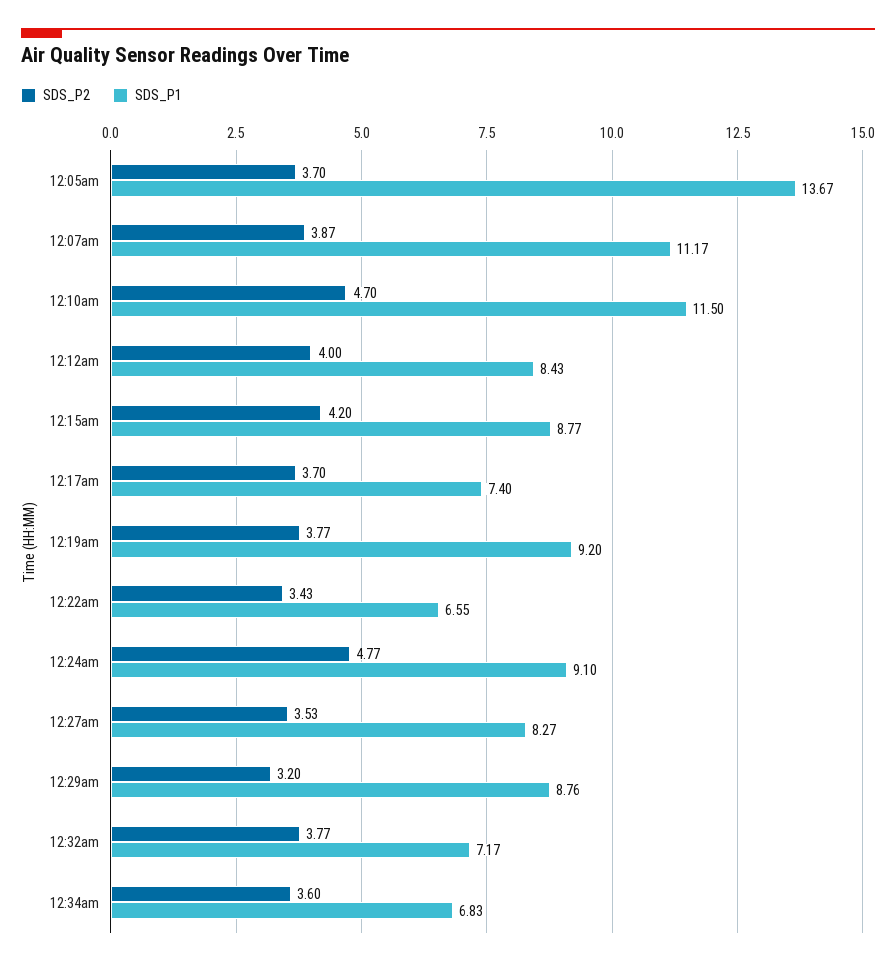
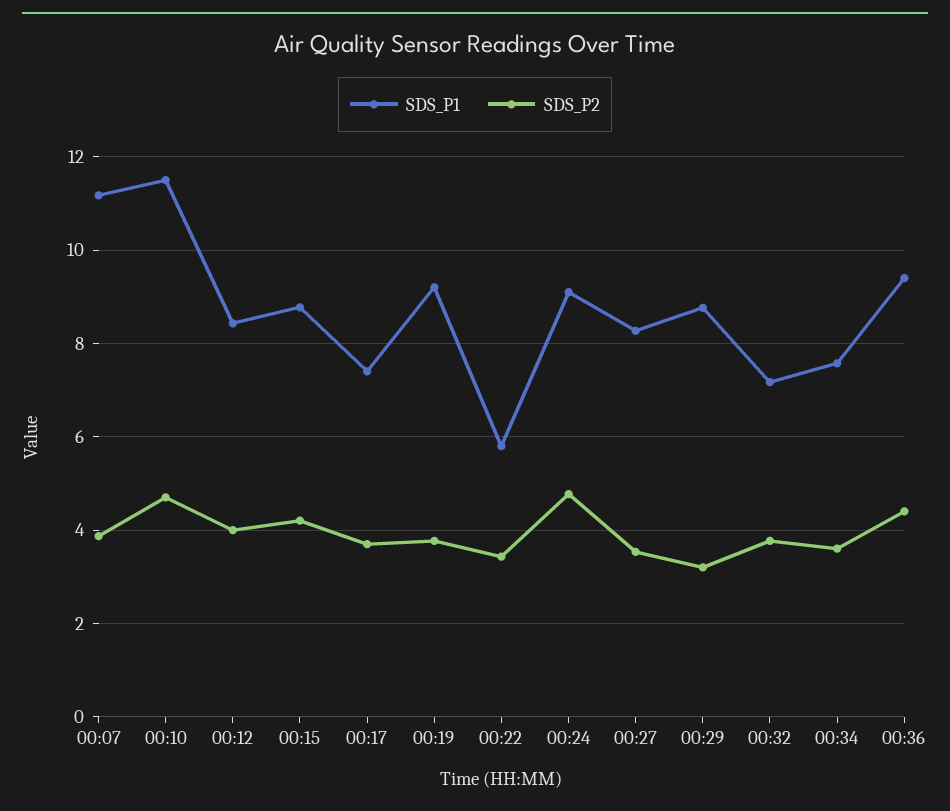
SDS_P2, 12:05am: 3.7 -> none
SDS_P1, 12:05am: 13.67 -> none
SDS_P1, 12:22am: 6.55 -> 5.8
SDS_P1, 12:34am: 6.83 -> 7.6
SDS_P1, 00:36: none -> 9.4
SDS_P2, 00:36: none -> 4.4

